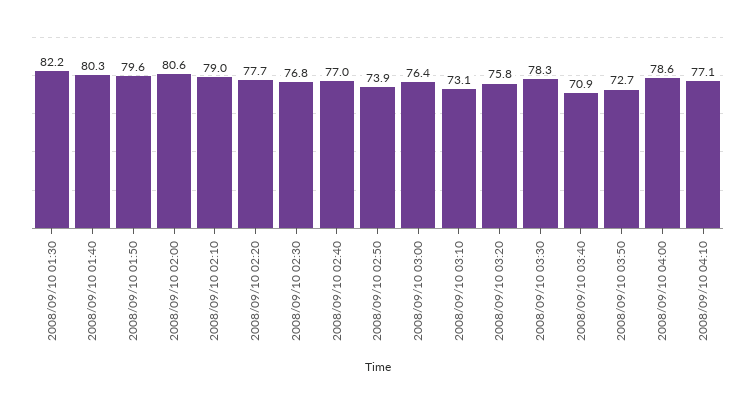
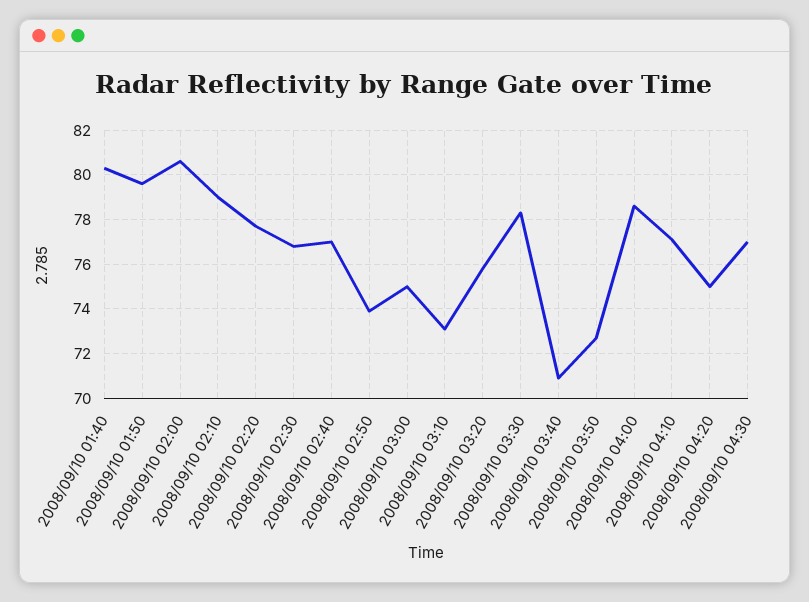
2008/09/10 01:30: 82.2 -> none
2008/09/10 03:00: 76.4 -> 75
2008/09/10 04:20: none -> 75
2008/09/10 04:30: none -> 77

